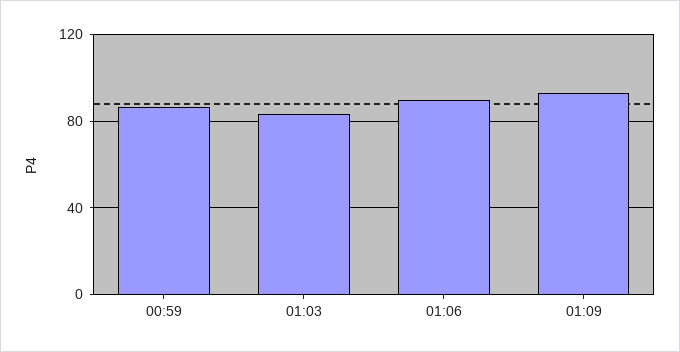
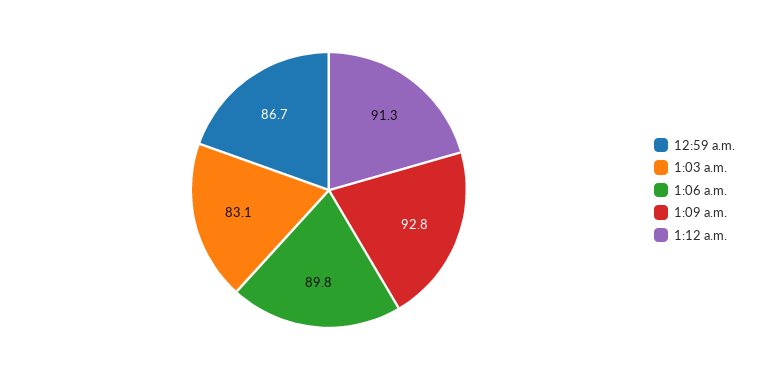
1:12 a.m.: none -> 91.3

